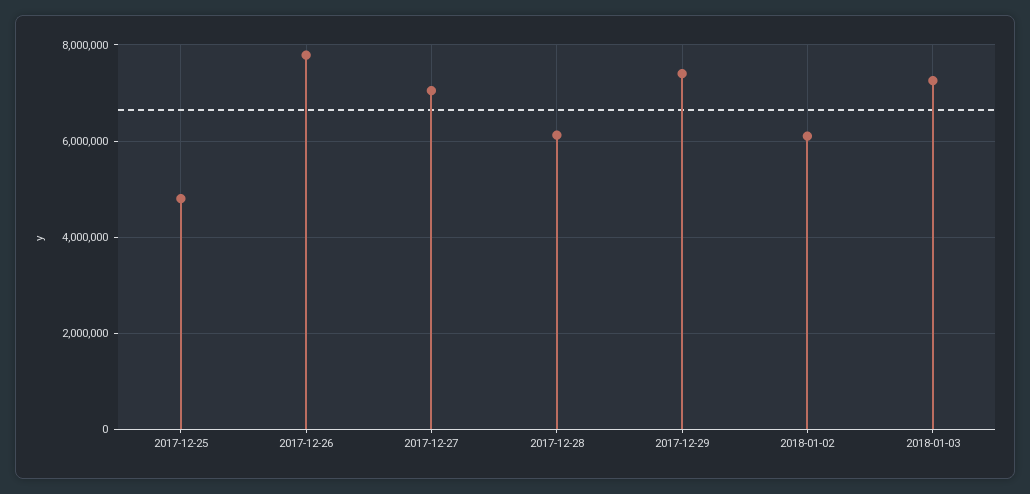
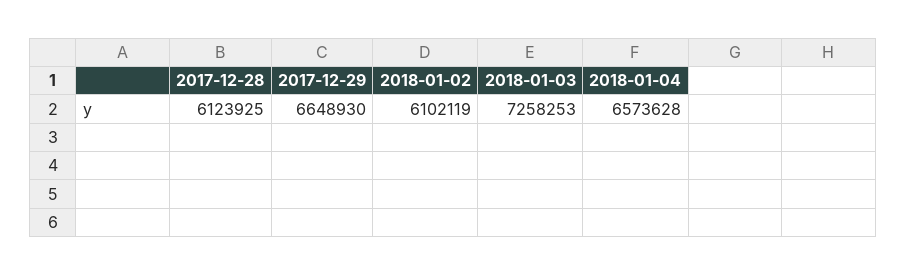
2017-12-25: 4800000 -> none
2017-12-26: 7800000 -> none
2017-12-27: 7000000 -> none
2017-12-29: 7400000 -> 6648930
2018-01-04: none -> 6573628

